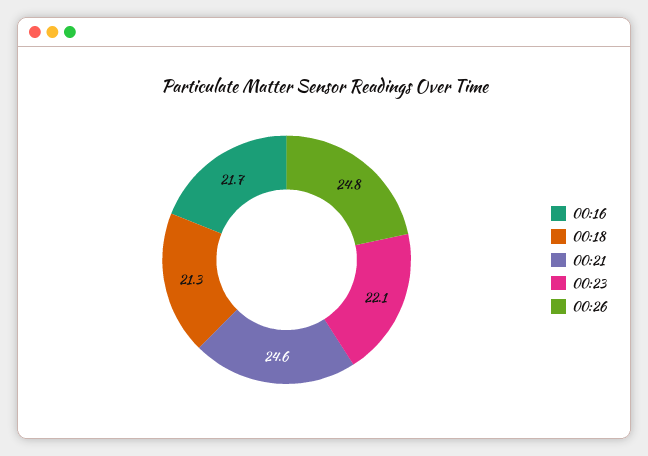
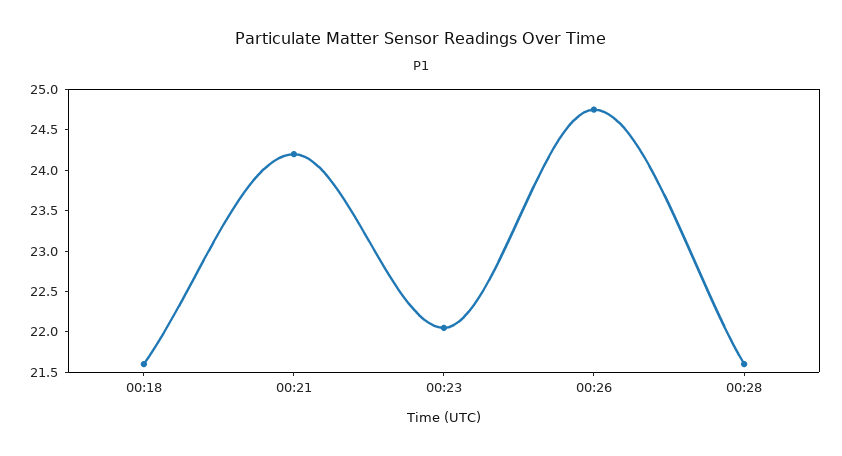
00:16: 21.7 -> none
00:18: 21.3 -> 21.6
00:21: 24.6 -> 24.2
00:28: none -> 21.6

